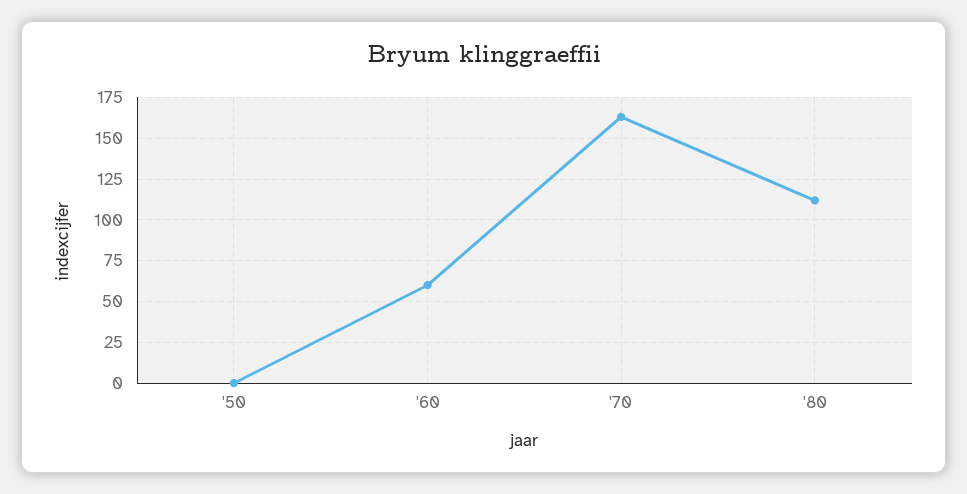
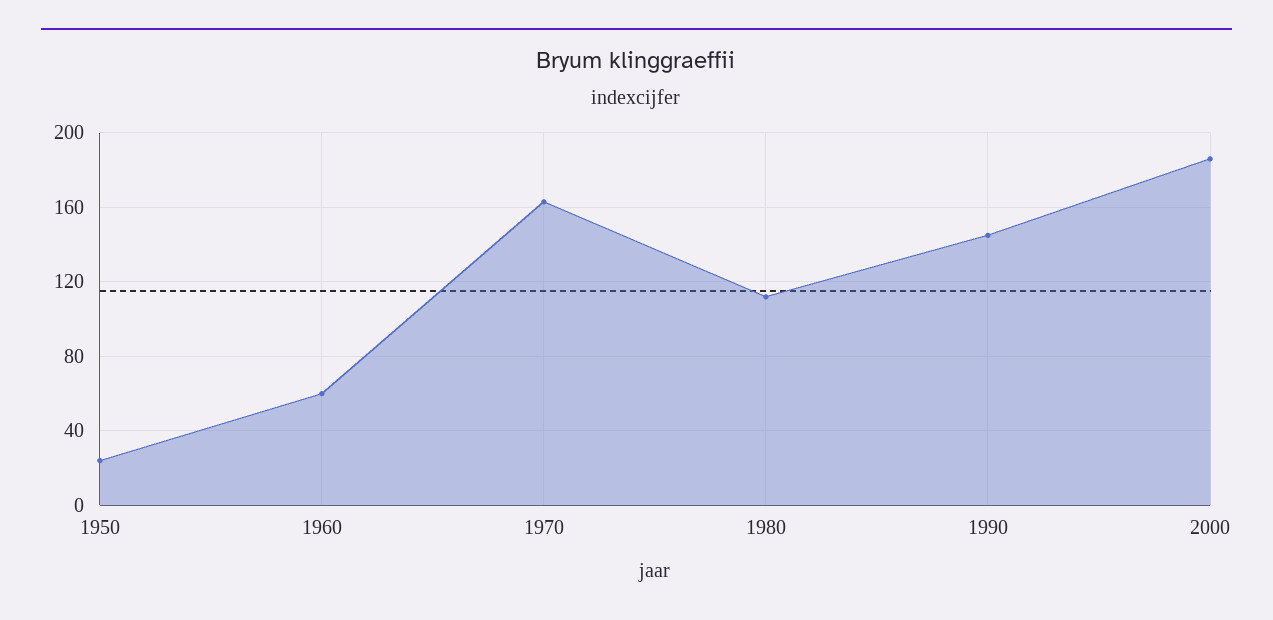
'50: 0 -> 25
1990: none -> 145
2000: none -> 185

